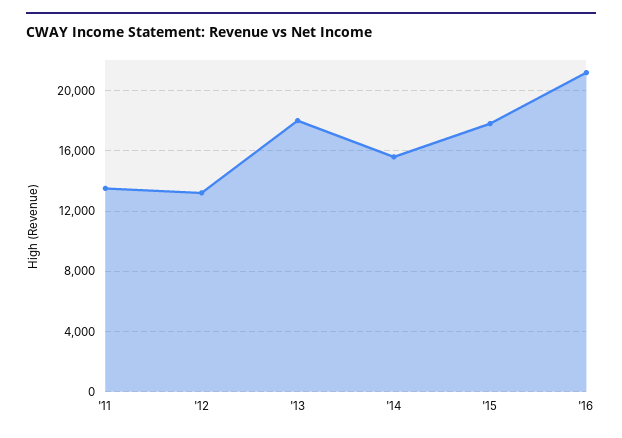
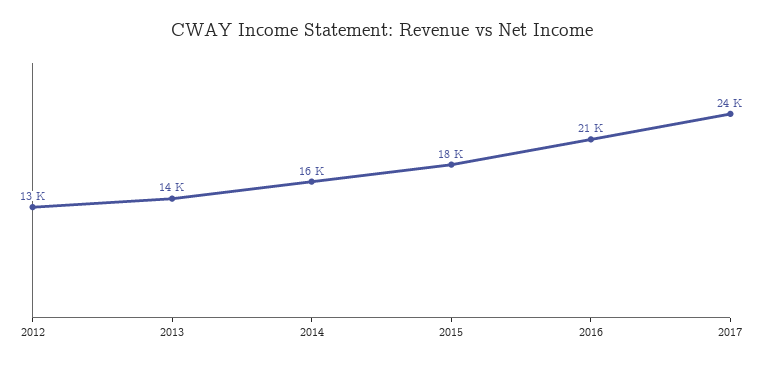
'11: 13500 -> none
'13: 18000 -> 14000
2017: none -> 24000

